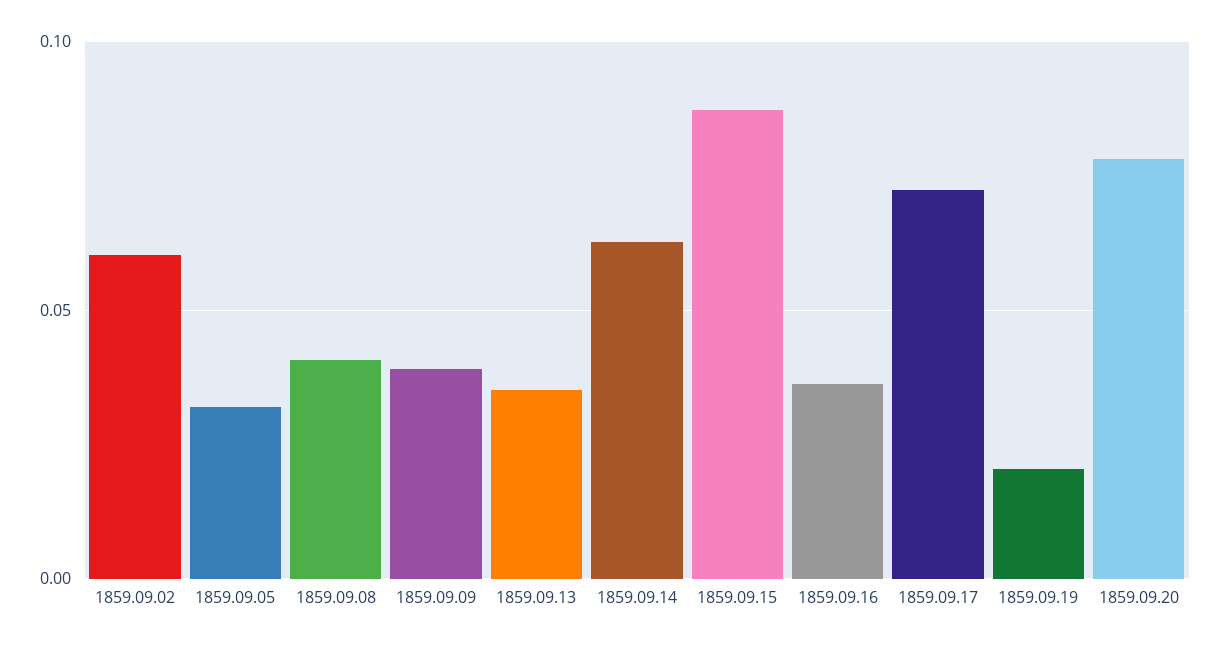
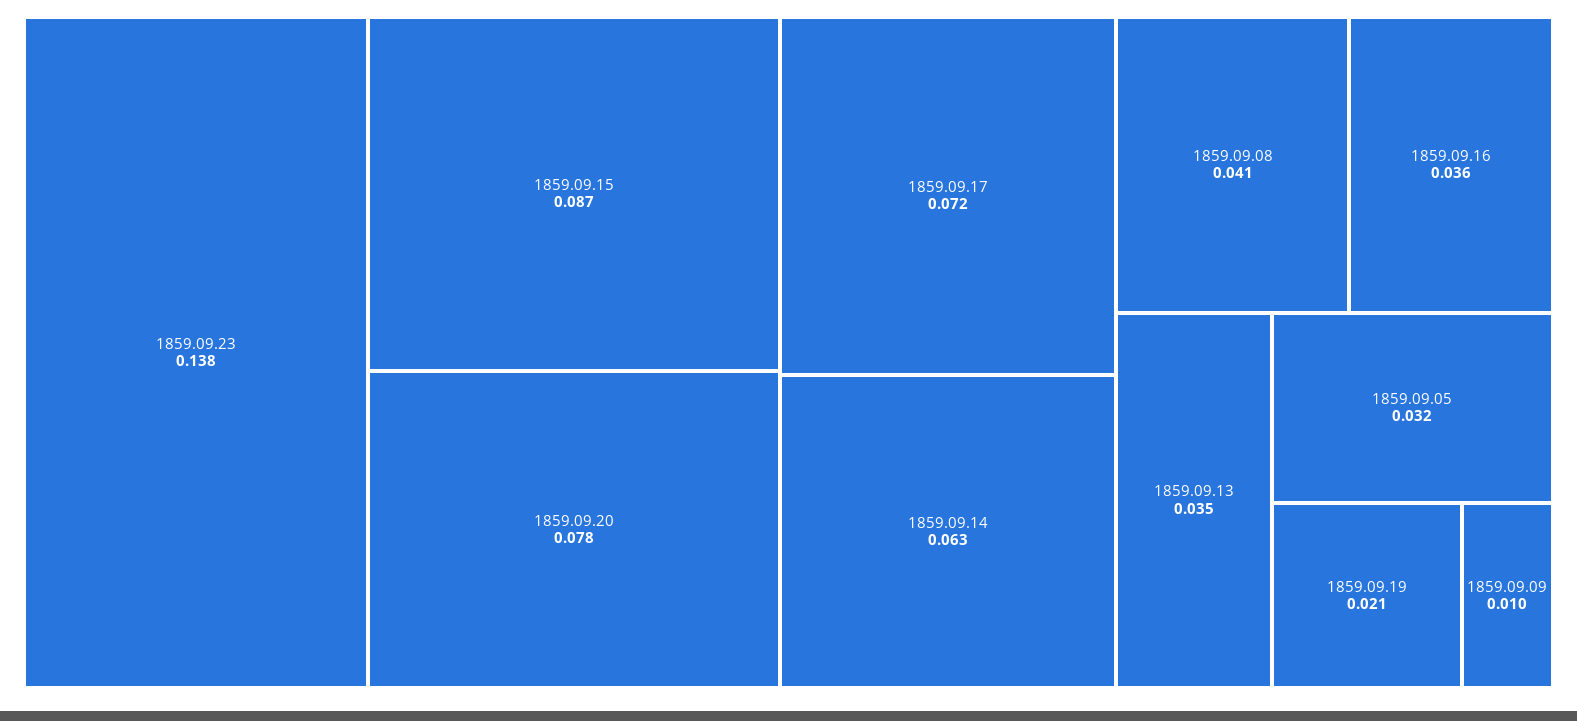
1859.09.02: 0.06 -> none
1859.09.09: 0.04 -> 0.01
1859.09.23: none -> 0.138

